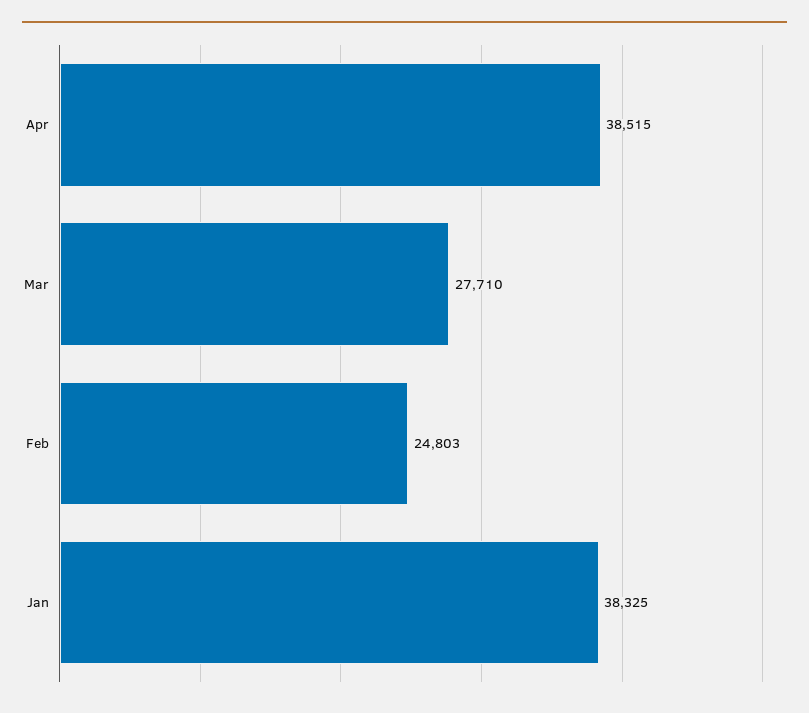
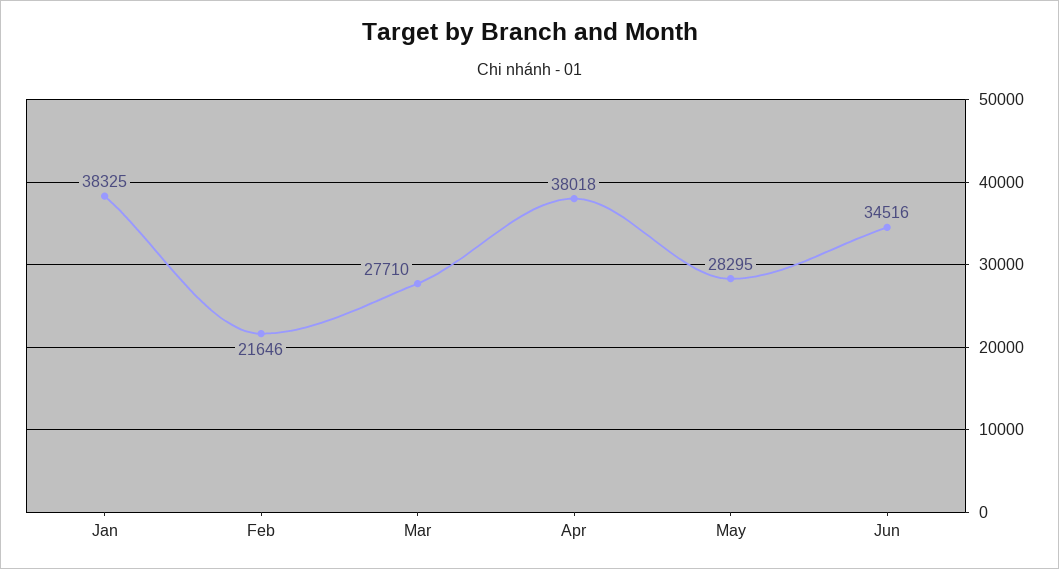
Apr: 38515 -> 38018
Feb: 24803 -> 21646
May: none -> 28295
Jun: none -> 34516

